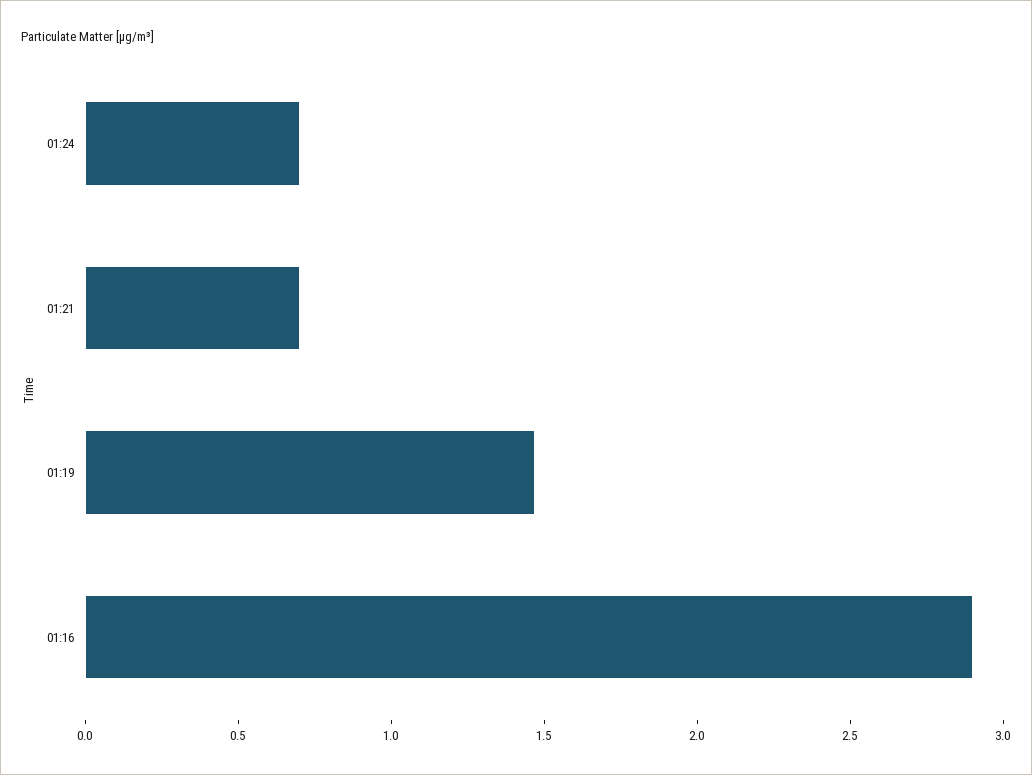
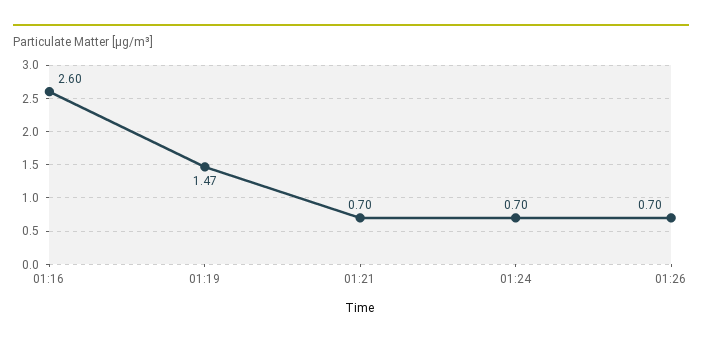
01:16: 2.9 -> 2.6
01:26: none -> 0.7

